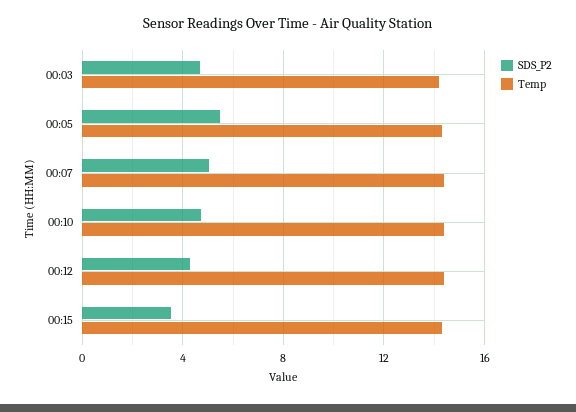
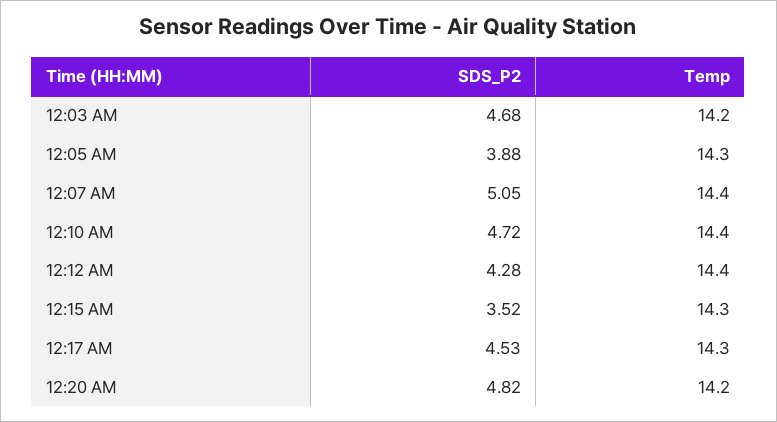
SDS_P2, 00:05: 5.5 -> 3.88
SDS_P2, 12:17 AM: none -> 4.53
Temp, 12:17 AM: none -> 14.3
SDS_P2, 12:20 AM: none -> 4.82
Temp, 12:20 AM: none -> 14.2

